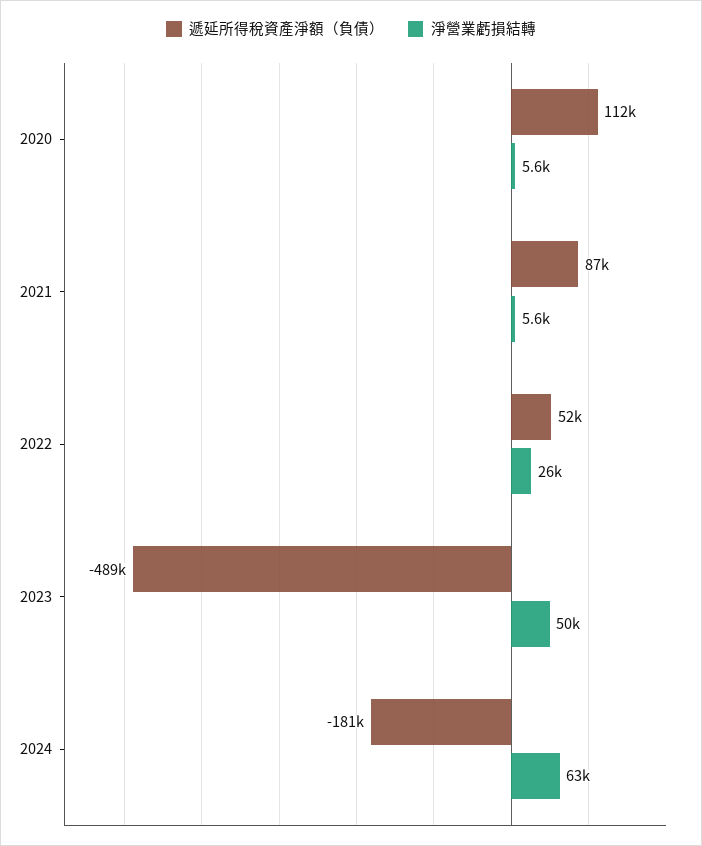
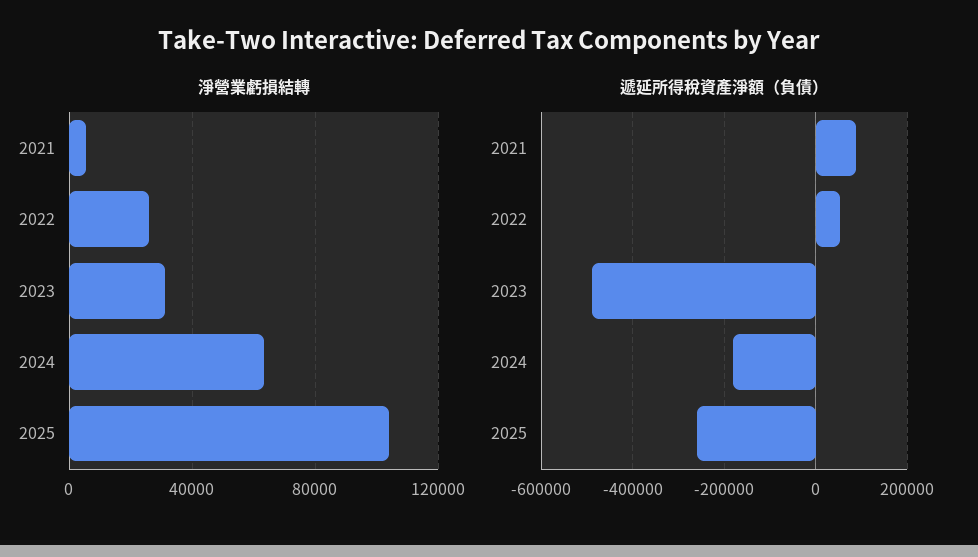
遞延所得稅資產淨額（負債）, 2020: 112000 -> none
淨營業虧損結轉, 2020: 5600 -> none
淨營業虧損結轉, 2023: 50000 -> 30000
淨營業虧損結轉, 2025: none -> 105000
遞延所得稅資產淨額（負債）, 2025: none -> -260000

